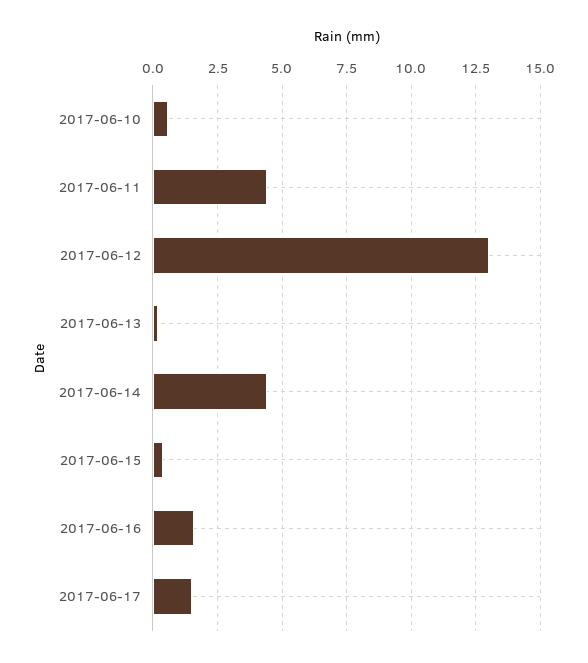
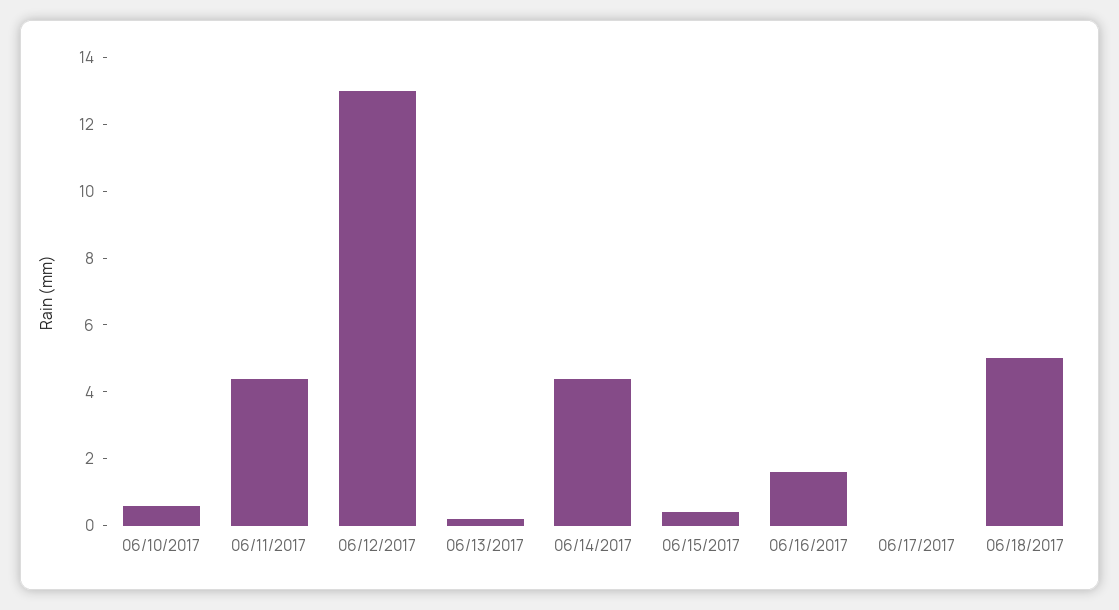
2017-06-17: 1.5 -> 0
06/18/2017: none -> 5

